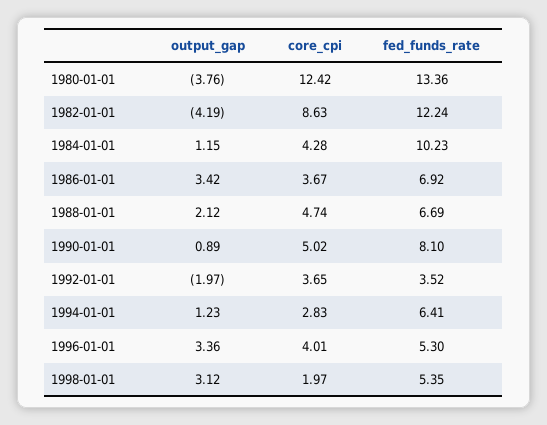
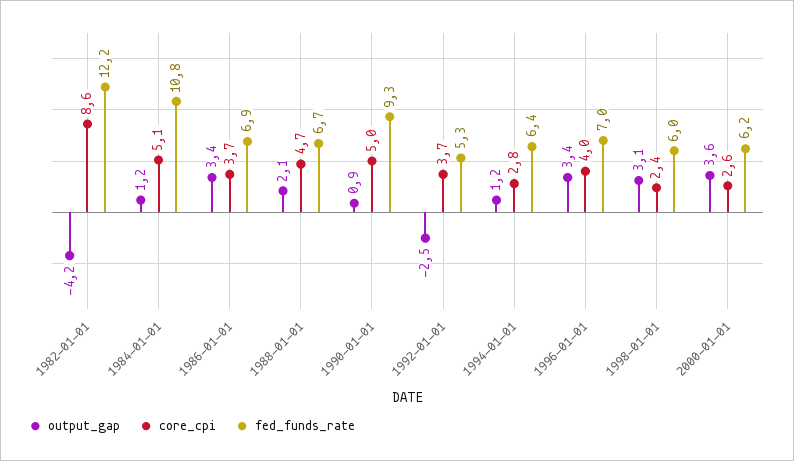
output_gap, 1980-01-01: -3.76 -> none
core_cpi, 1980-01-01: 12.42 -> none
fed_funds_rate, 1980-01-01: 13.36 -> none
core_cpi, 1984-01-01: 4.28 -> 5.1
fed_funds_rate, 1984-01-01: 10.23 -> 10.8
fed_funds_rate, 1990-01-01: 8.1 -> 9.3
output_gap, 1992-01-01: -1.97 -> -2.5
fed_funds_rate, 1992-01-01: 3.52 -> 5.3
fed_funds_rate, 1996-01-01: 5.3 -> 7
core_cpi, 1998-01-01: 1.97 -> 2.4
fed_funds_rate, 1998-01-01: 5.35 -> 6
output_gap, 2000-01-01: none -> 3.6
core_cpi, 2000-01-01: none -> 2.6
fed_funds_rate, 2000-01-01: none -> 6.2

